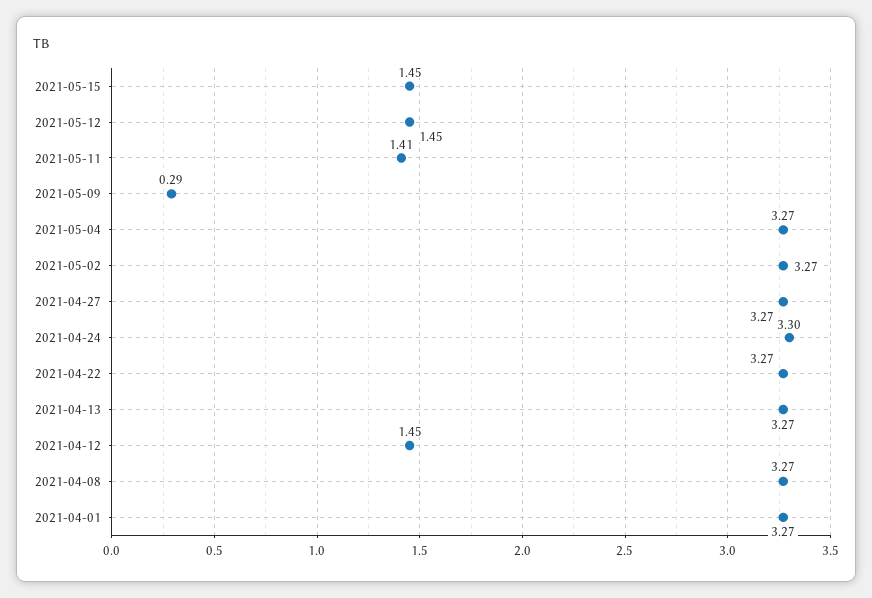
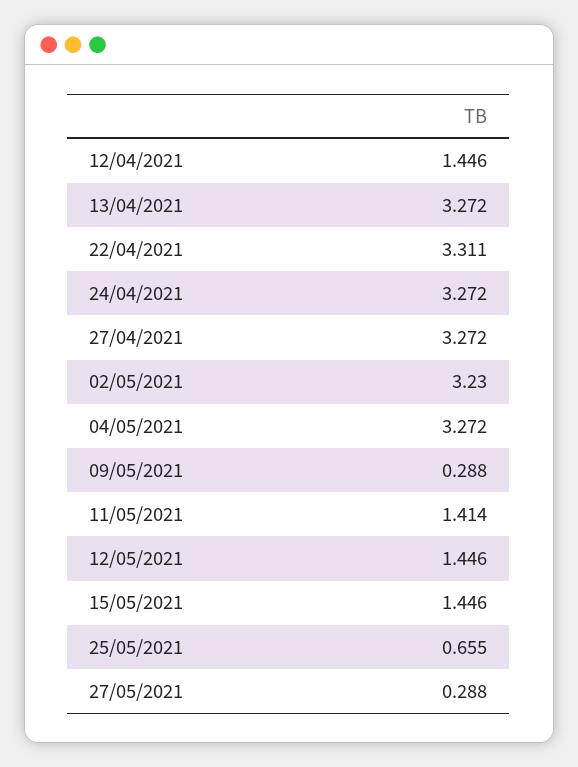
2021-05-02: 3.27 -> 3.23
2021-04-24: 3.3 -> 3.272
2021-04-22: 3.27 -> 3.311
2021-04-08: 3.27 -> none
2021-04-01: 3.27 -> none
25/05/2021: none -> 0.655
27/05/2021: none -> 0.288

